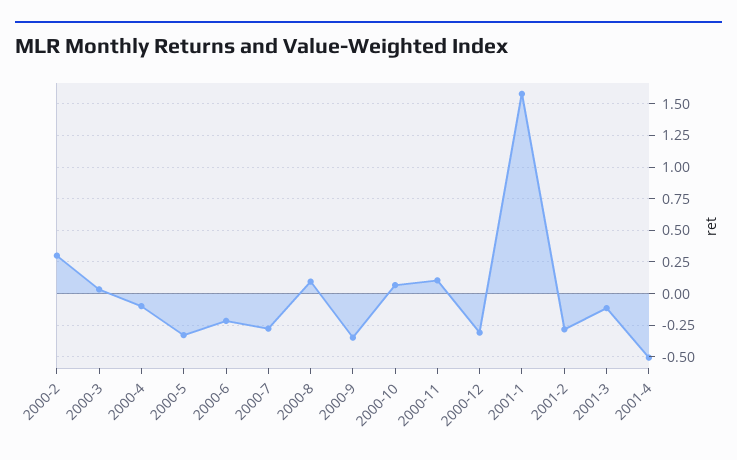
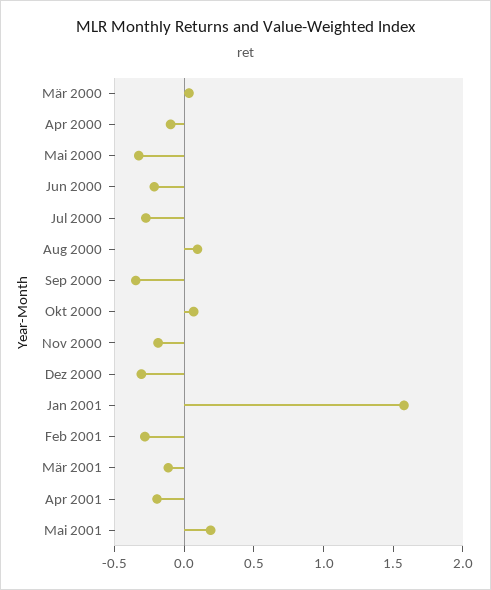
2000-2: 0.3 -> none
2000-11: 0.1 -> -0.2
2001-4: -0.5 -> -0.2
Mai 2001: none -> 0.2

